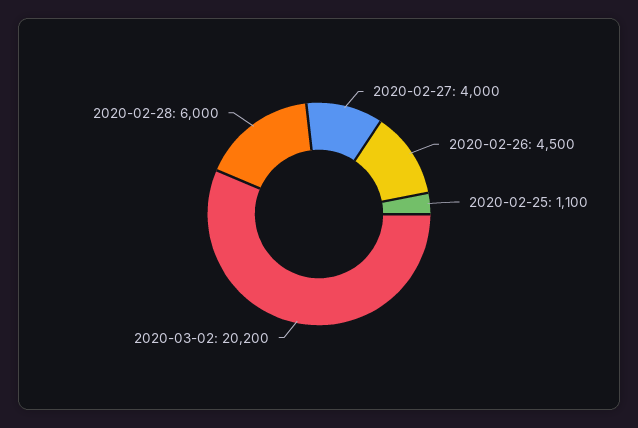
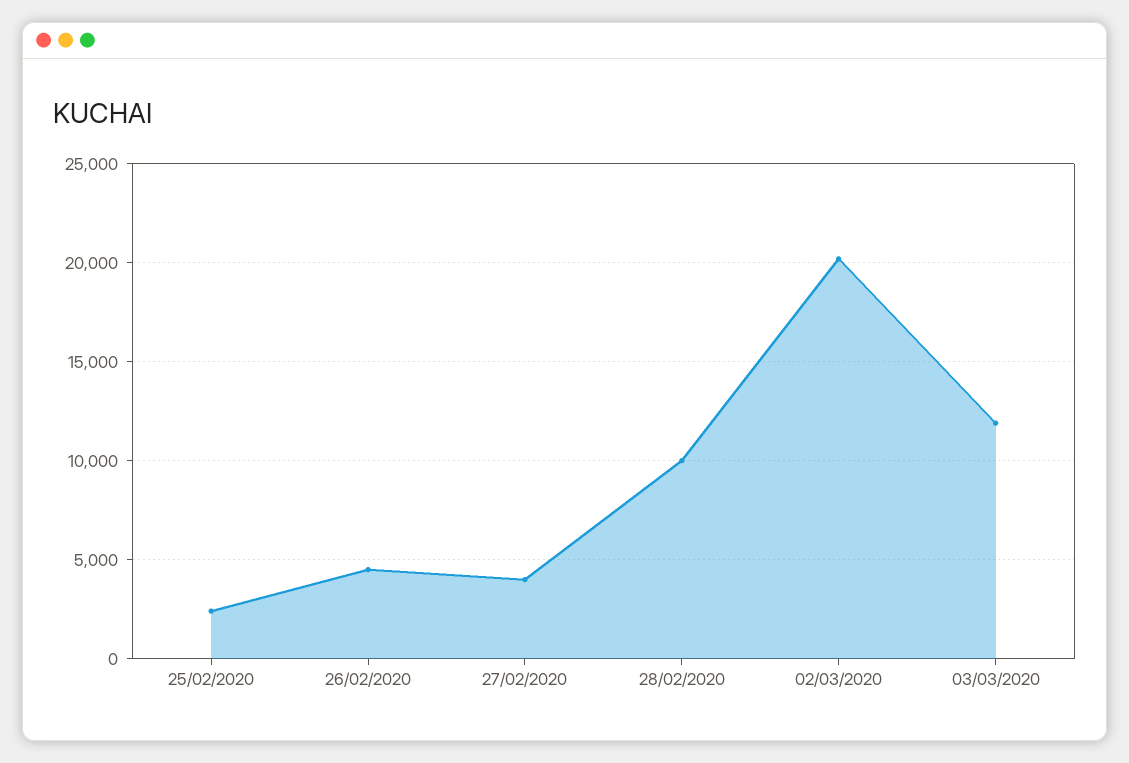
2020-02-25: 1100 -> 2500
2020-02-28: 6000 -> 10000
03/03/2020: none -> 12000

